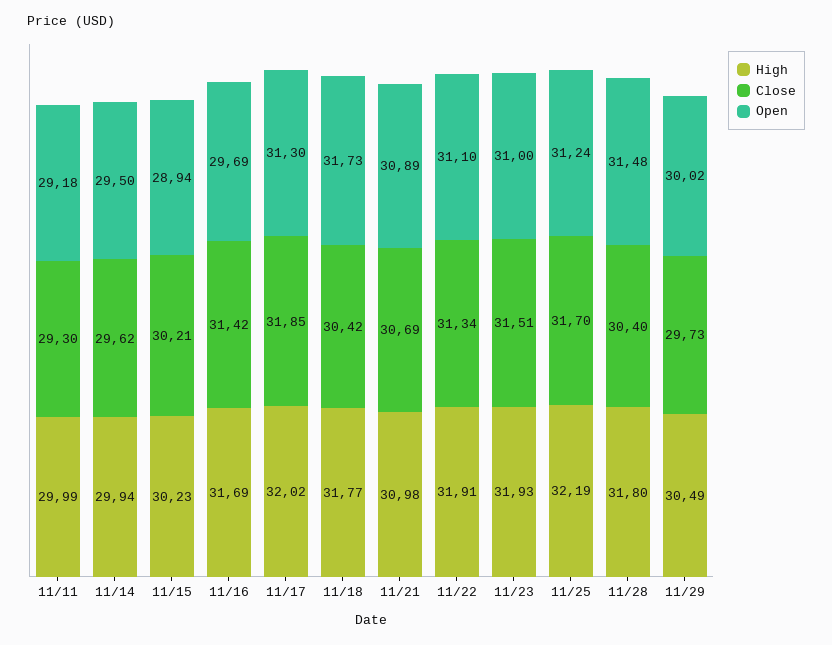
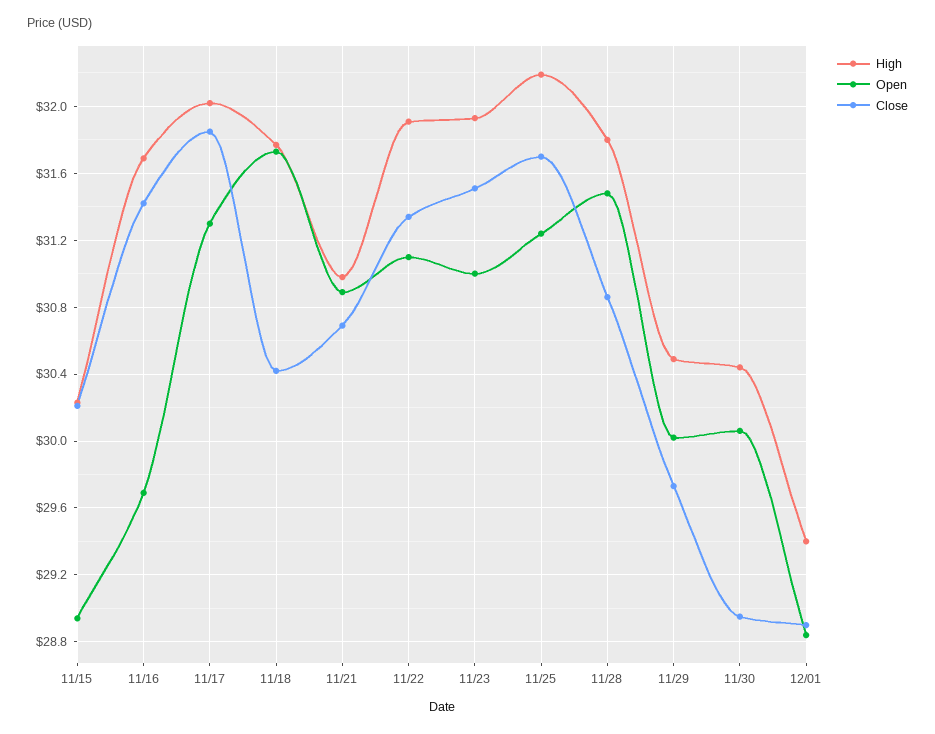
High, 11/11: 29.99 -> none
Close, 11/11: 29.3 -> none
Open, 11/11: 29.18 -> none
High, 11/14: 29.94 -> none
Close, 11/14: 29.62 -> none
Open, 11/14: 29.5 -> none
Close, 11/28: 30.4 -> 30.85
High, 11/30: none -> 30.45
Open, 11/30: none -> 30.05
Close, 11/30: none -> 28.95
High, 12/01: none -> 29.4
Open, 12/01: none -> 28.85
Close, 12/01: none -> 28.9

